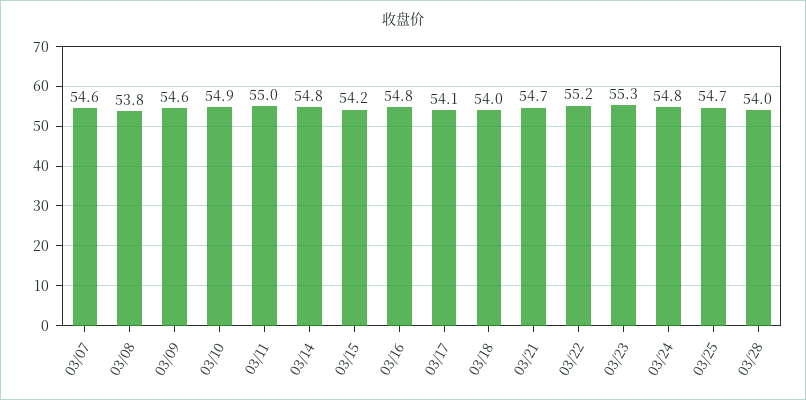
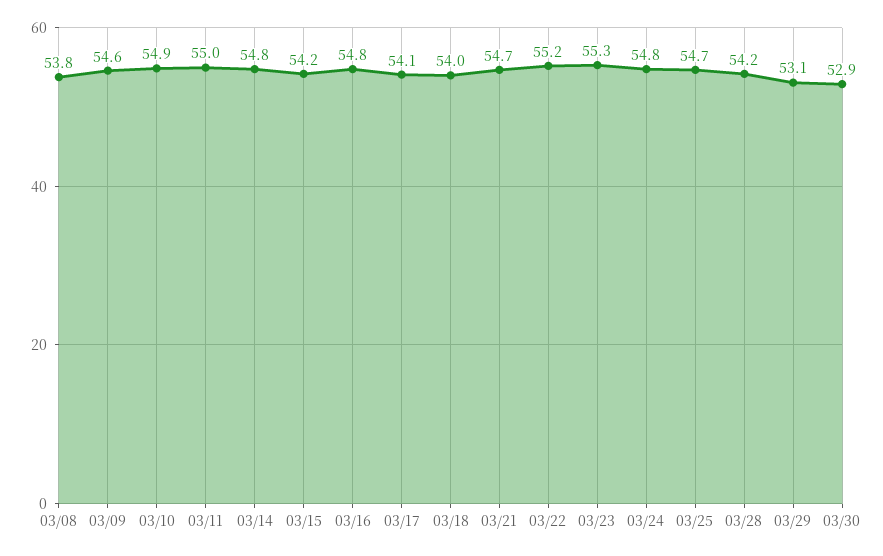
03/07: 54.6 -> none
03/28: 54 -> 54.2
03/29: none -> 53.1
03/30: none -> 52.9

